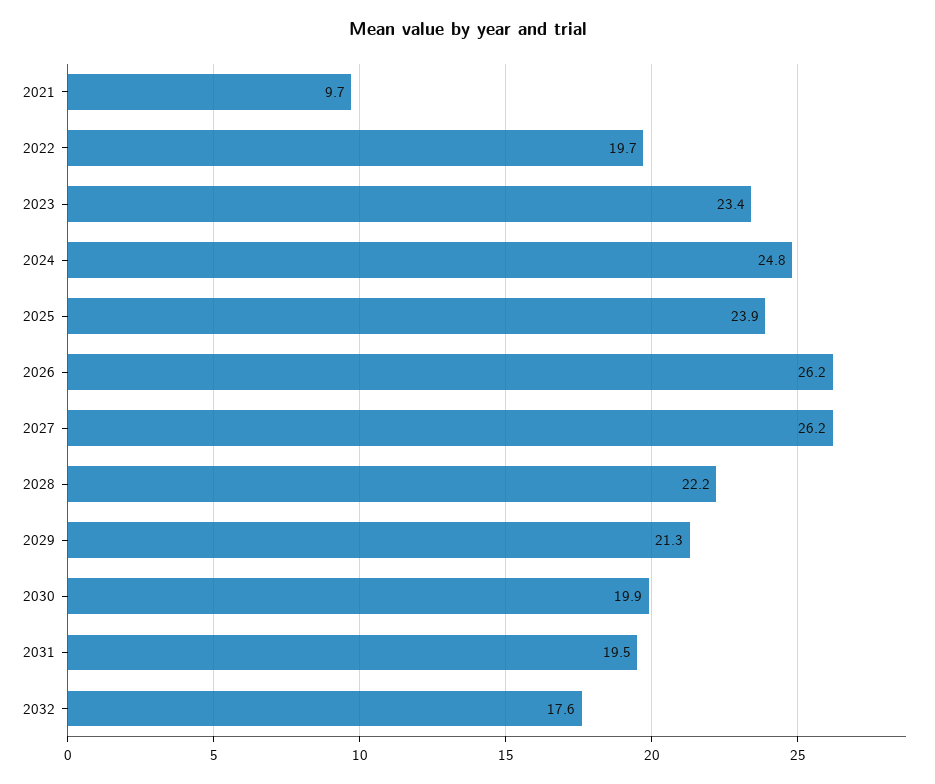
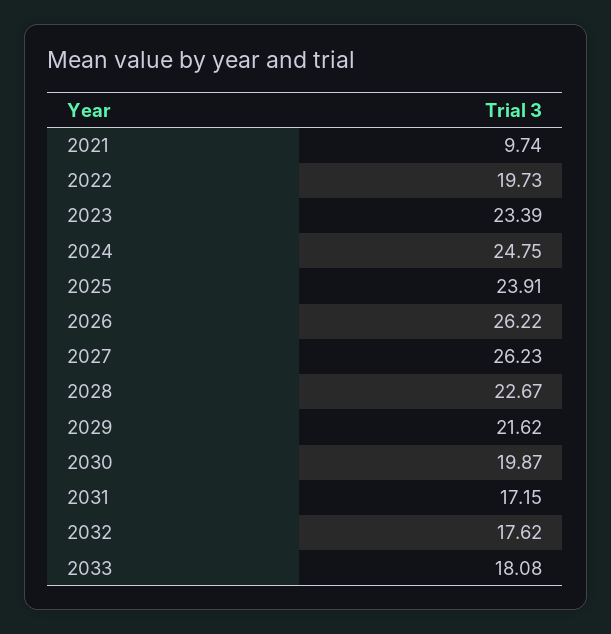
2028: 22.2 -> 22.67
2029: 21.3 -> 21.62
2031: 19.5 -> 17.15
2033: none -> 18.08

